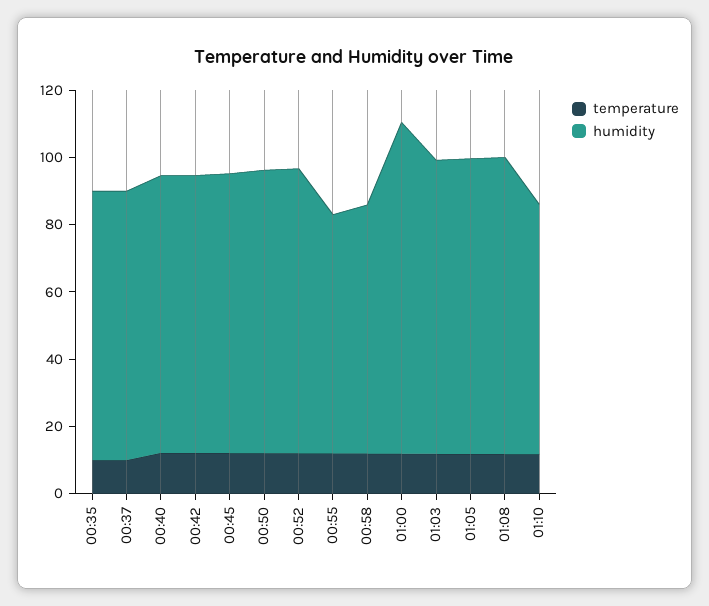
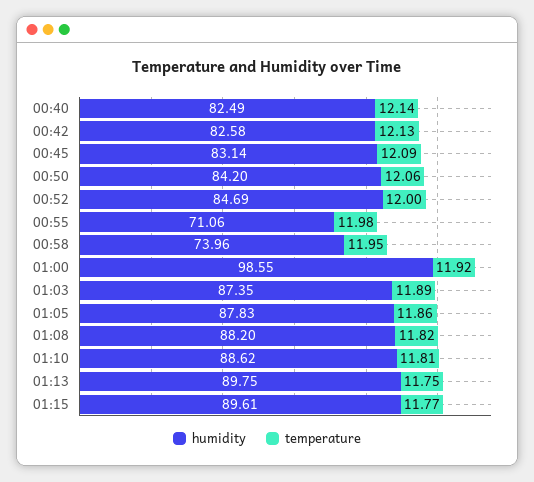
temperature, 00:35: 10 -> none
humidity, 00:35: 80 -> none
temperature, 00:37: 10 -> none
humidity, 00:37: 80 -> none
humidity, 01:10: 75 -> 88.62
humidity, 01:13: none -> 89.75
temperature, 01:13: none -> 11.75
humidity, 01:15: none -> 89.61
temperature, 01:15: none -> 11.77

